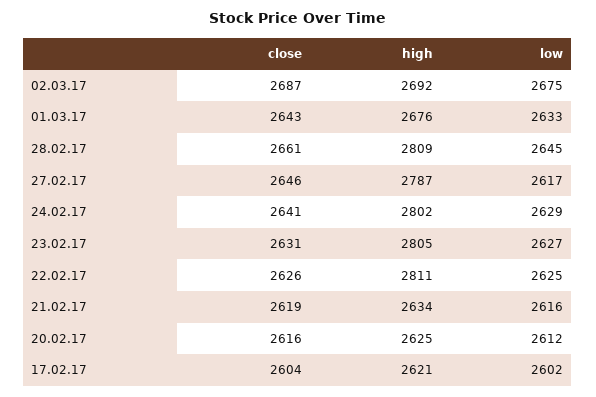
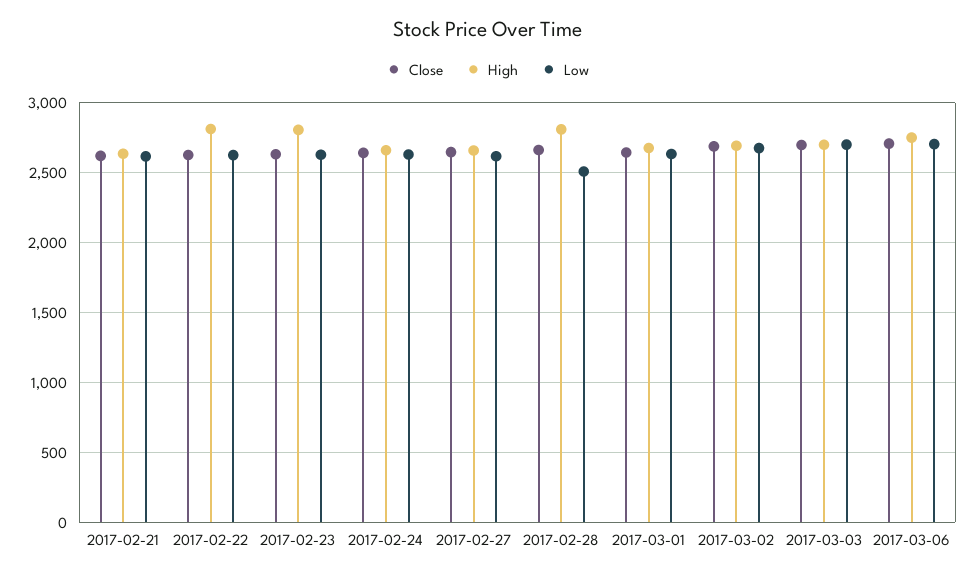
low, 28.02.17: 2645 -> 2500
high, 27.02.17: 2787 -> 2650
high, 24.02.17: 2802 -> 2650
close, 20.02.17: 2616 -> none
high, 20.02.17: 2625 -> none
low, 20.02.17: 2612 -> none
close, 17.02.17: 2604 -> none
high, 17.02.17: 2621 -> none
low, 17.02.17: 2602 -> none
close, 2017-03-03: none -> 2700
high, 2017-03-03: none -> 2700
low, 2017-03-03: none -> 2700
close, 2017-03-06: none -> 2700
high, 2017-03-06: none -> 2750
low, 2017-03-06: none -> 2700

